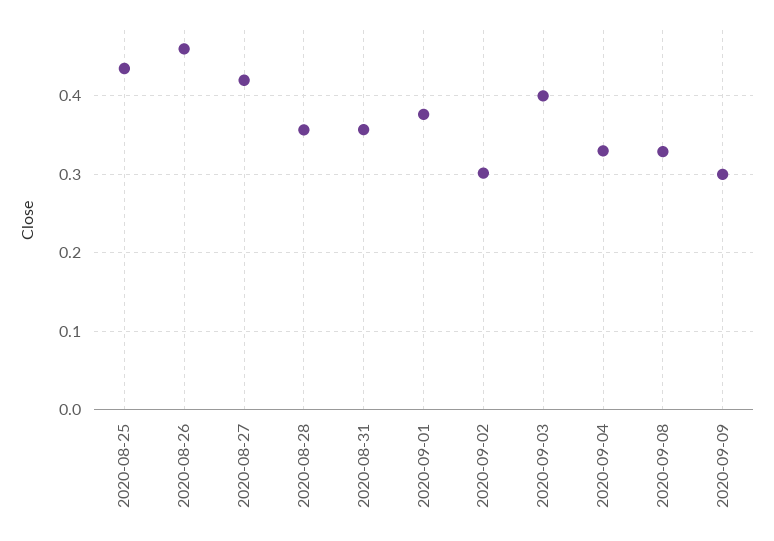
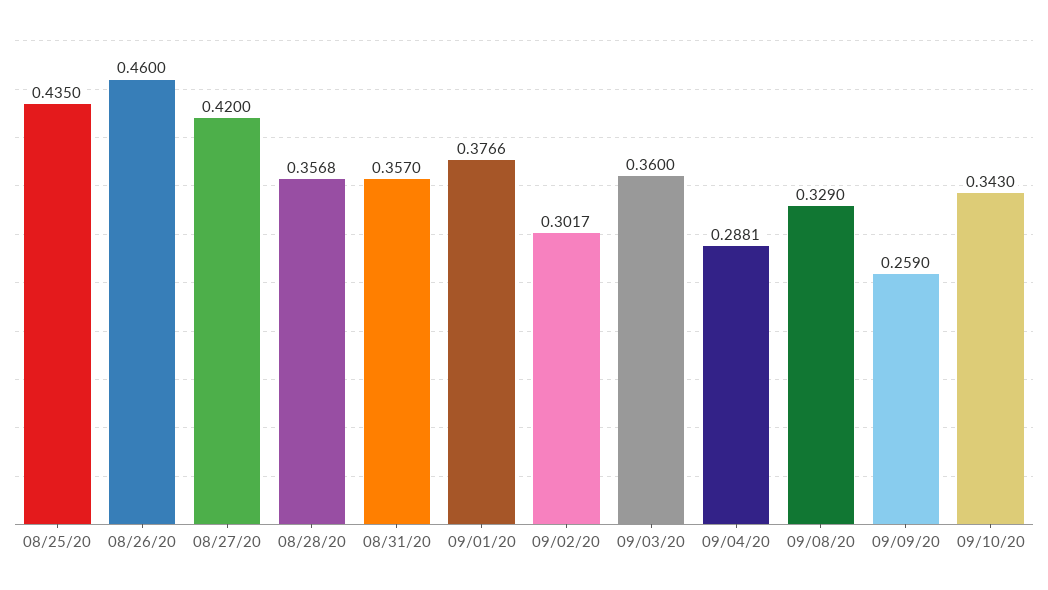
2020-09-03: 0.4 -> 0.36
2020-09-04: 0.33 -> 0.2881
2020-09-09: 0.3 -> 0.259
09/10/20: none -> 0.343

